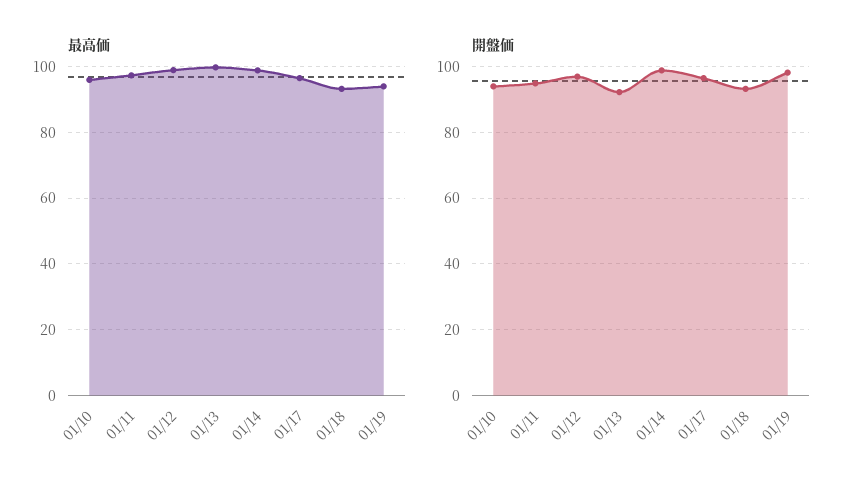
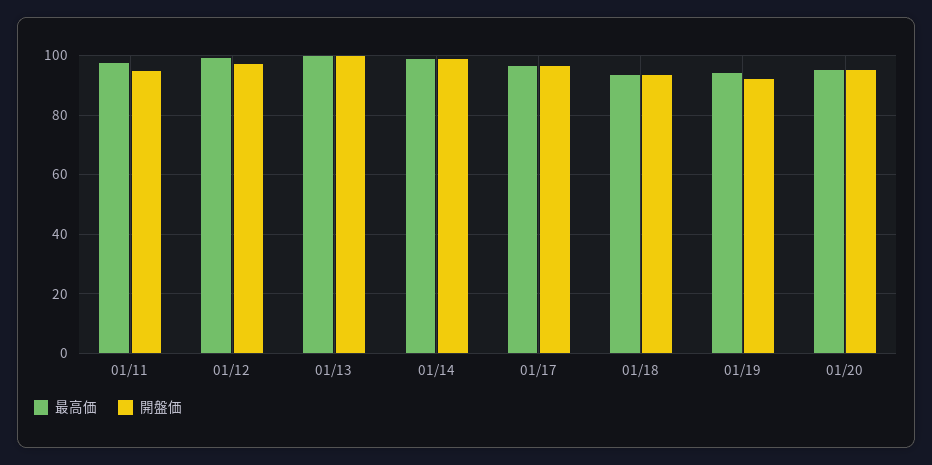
最高価, 01/10: 96 -> none
開盤価, 01/10: 94 -> none
開盤価, 01/13: 92 -> 100
開盤価, 01/19: 98 -> 92.5
最高価, 01/20: none -> 95
開盤価, 01/20: none -> 95

